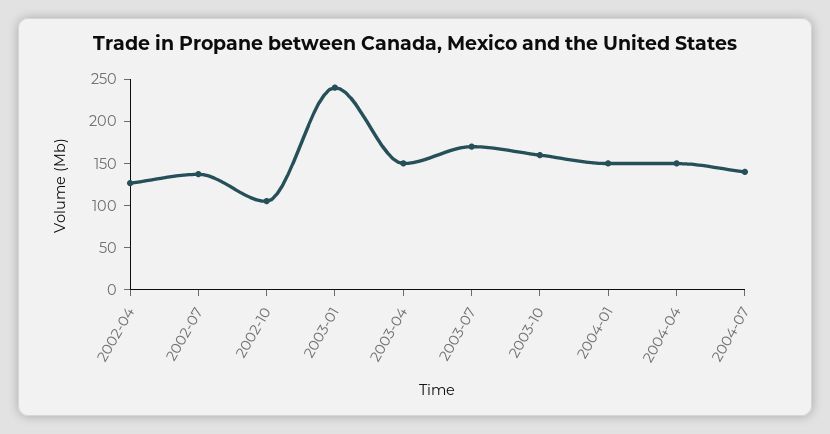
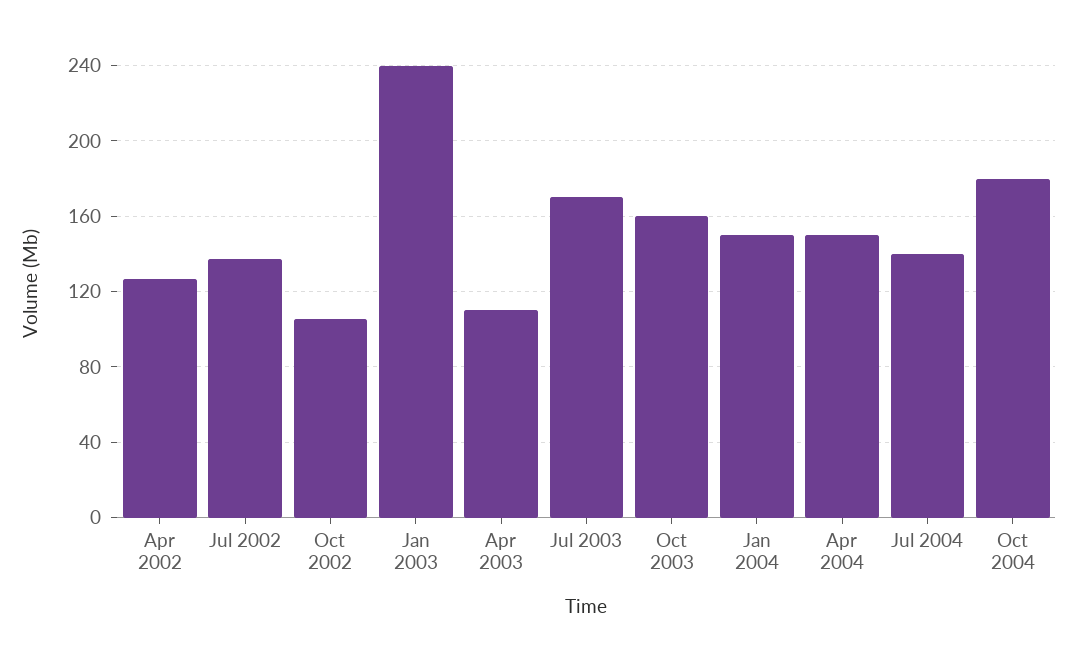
2003-04: 150 -> 110
Oct 2004: none -> 180

